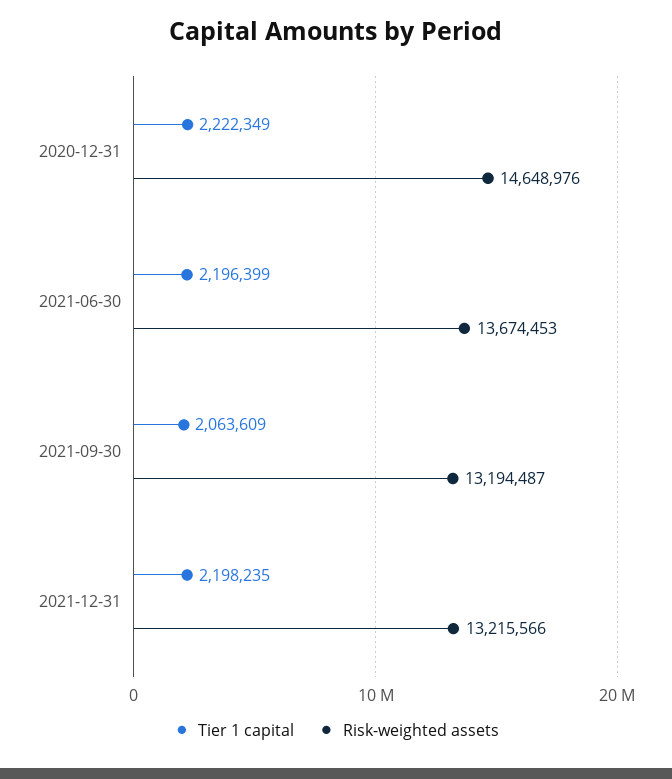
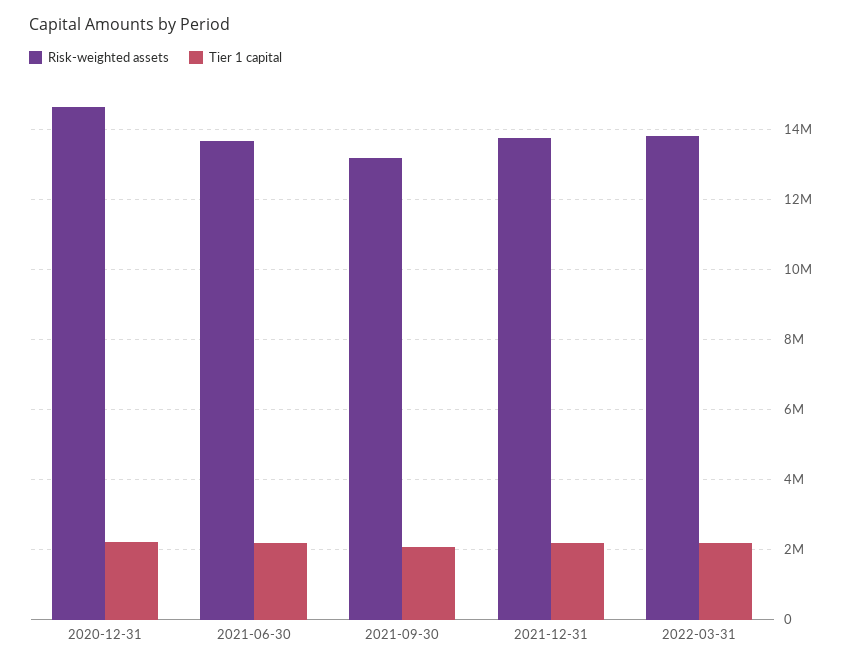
Risk-weighted assets, 2021-12-31: 13215566 -> 13800000
Risk-weighted assets, 2022-03-31: none -> 13800000
Tier 1 capital, 2022-03-31: none -> 2200000

